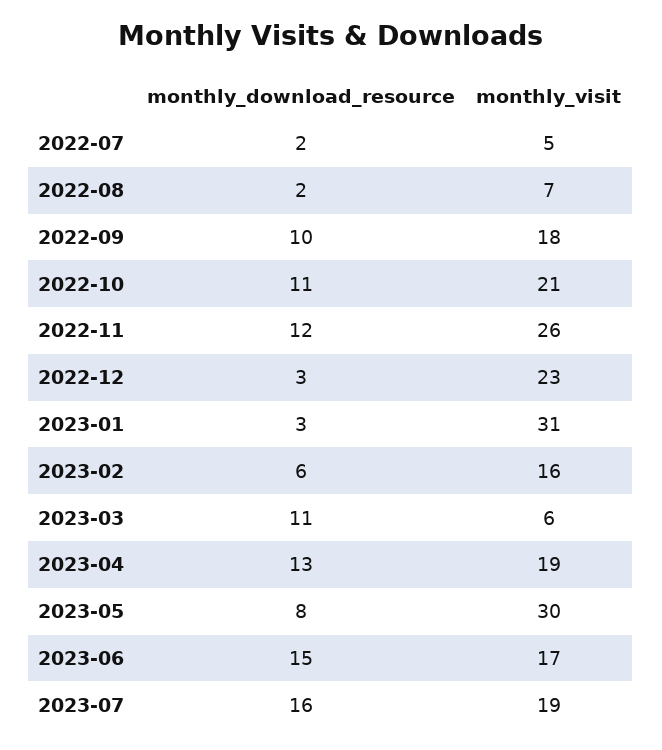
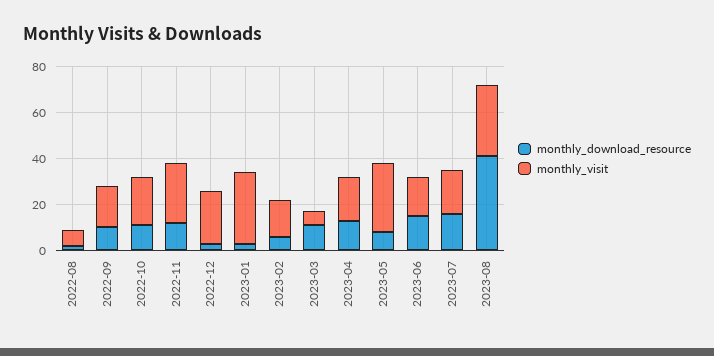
monthly_download_resource, 2022-07: 2 -> none
monthly_visit, 2022-07: 5 -> none
monthly_download_resource, 2023-08: none -> 40
monthly_visit, 2023-08: none -> 30

